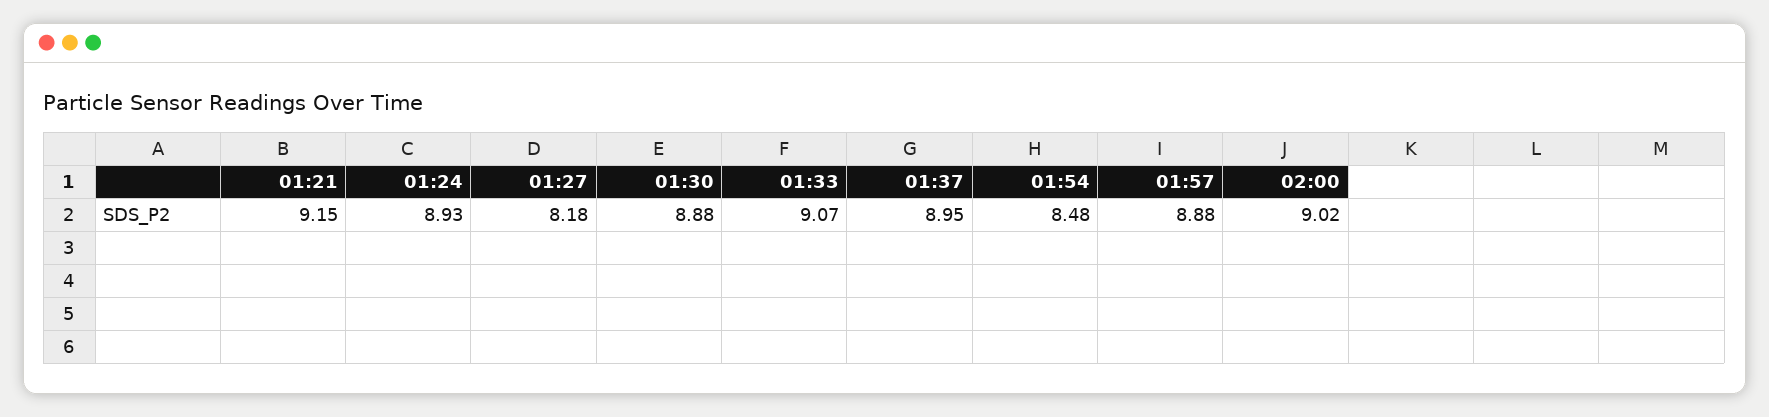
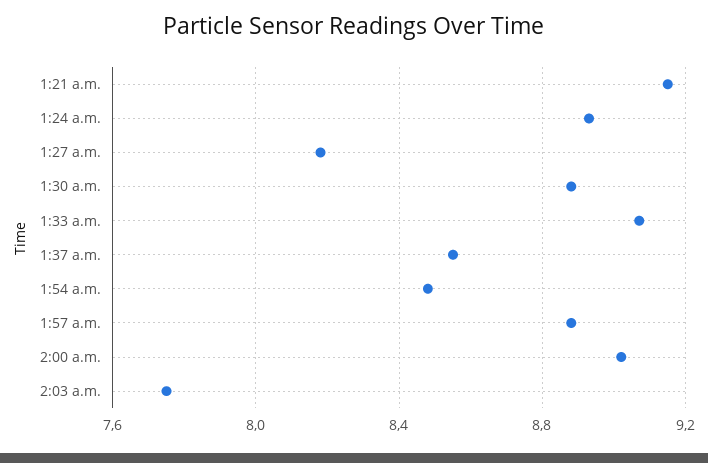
01:37: 8.95 -> 8.55
2:03 a.m.: none -> 7.75

